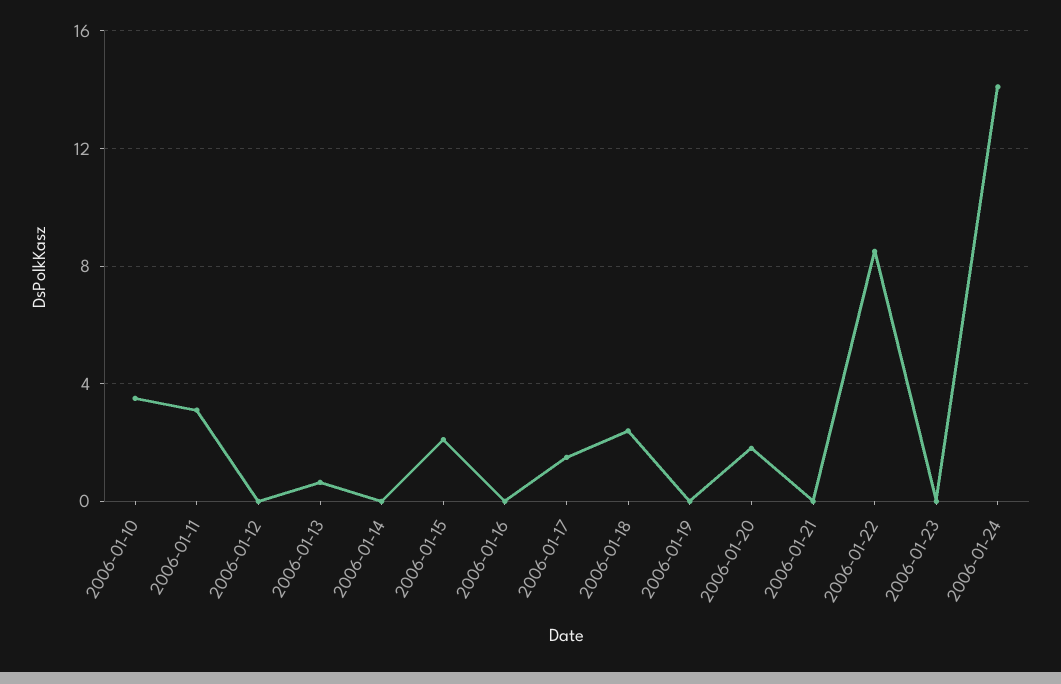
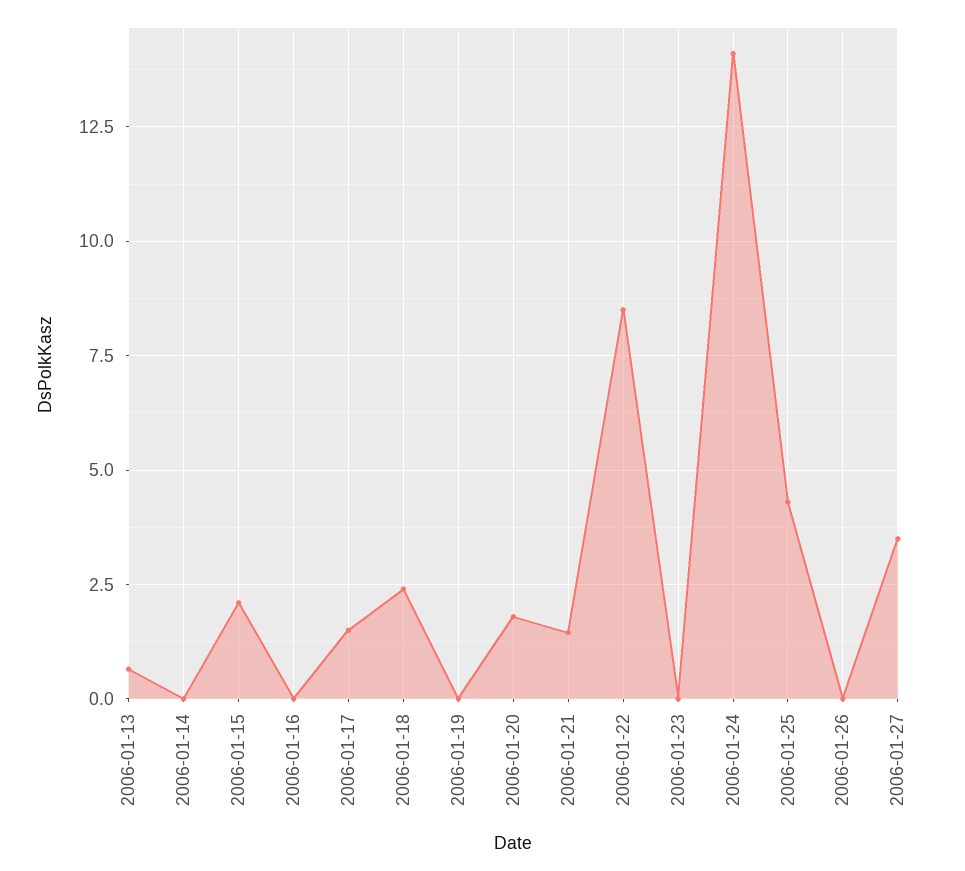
2006-01-10: 3.5 -> none
2006-01-11: 3 -> none
2006-01-12: 0 -> none
2006-01-21: 0 -> 1.5
2006-01-25: none -> 4.25
2006-01-26: none -> 0
2006-01-27: none -> 3.5

